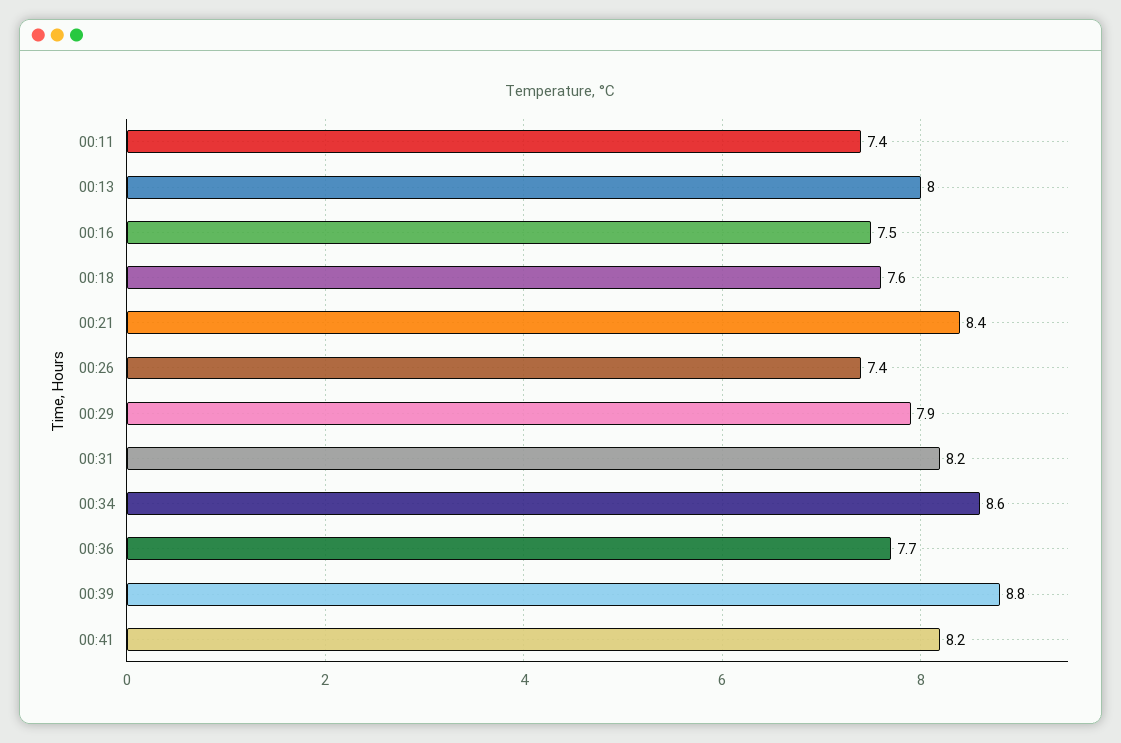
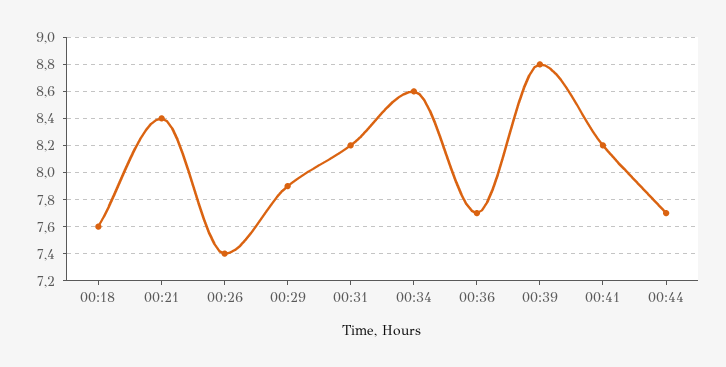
00:11: 7.4 -> none
00:13: 8 -> none
00:16: 7.5 -> none
00:44: none -> 7.7

